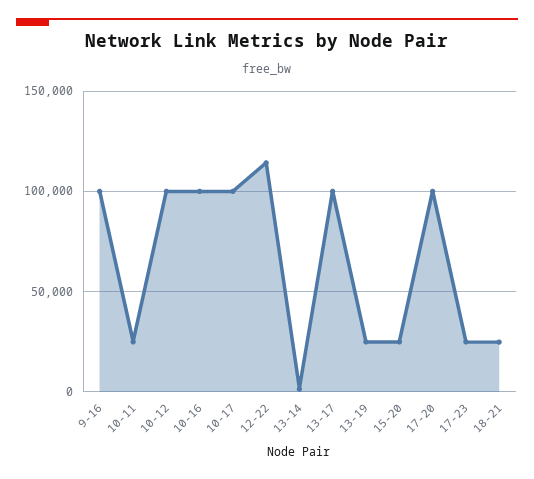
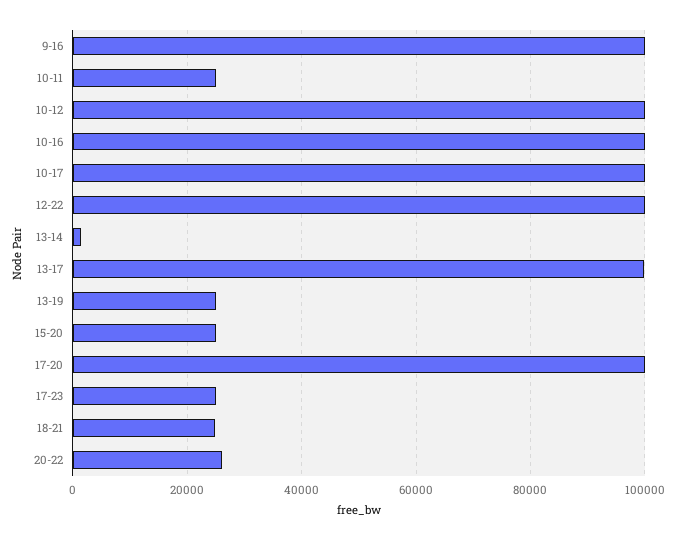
12-22: 115000 -> 100000
20-22: none -> 26000

